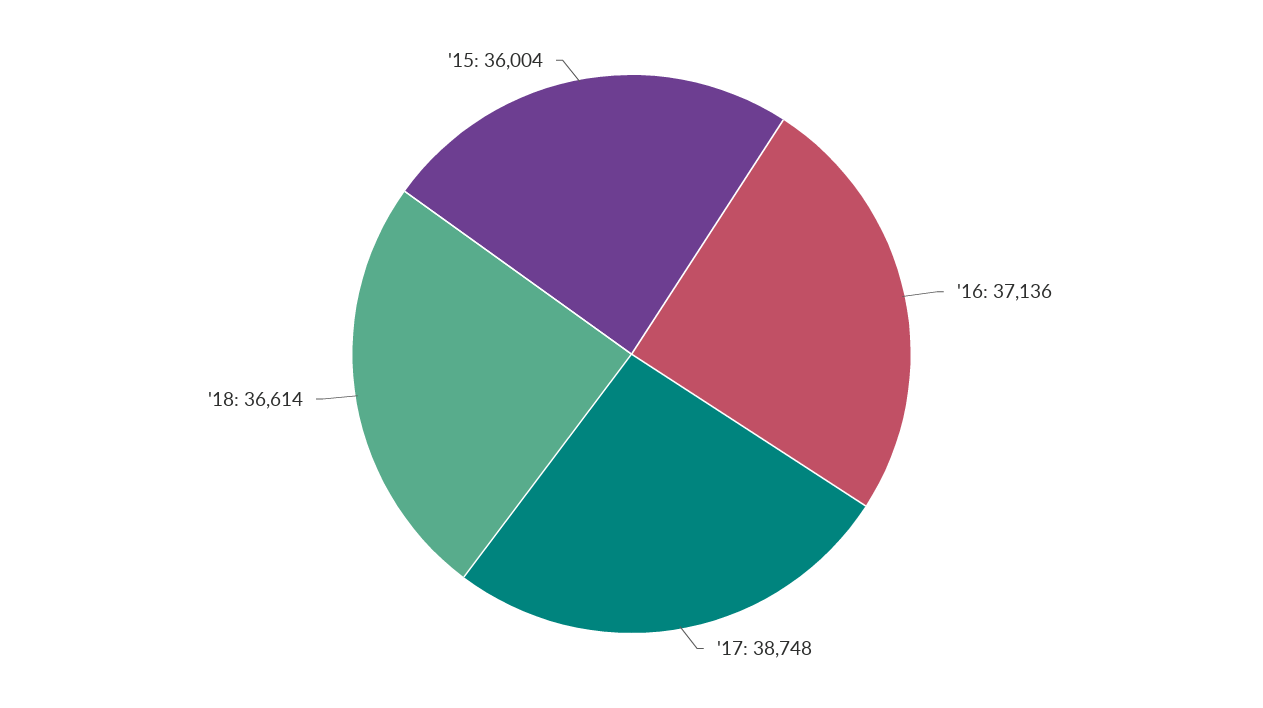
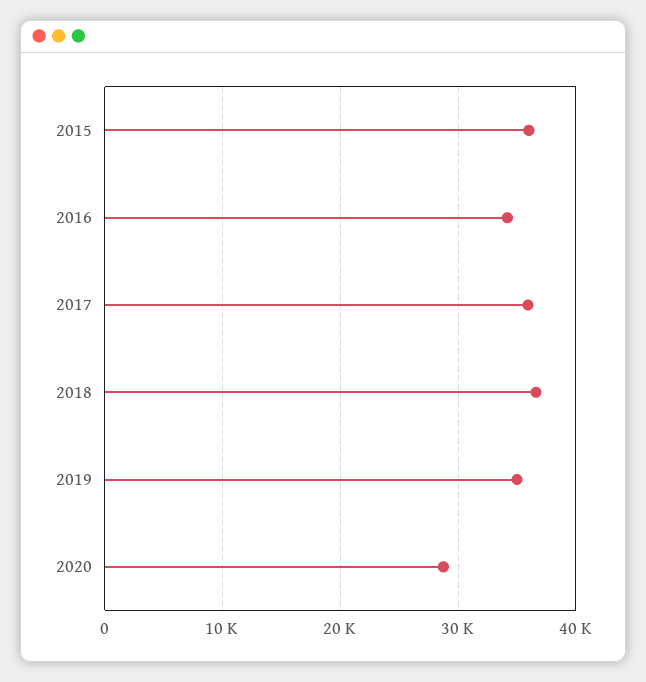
'16: 37136 -> 34000
'17: 38748 -> 36000
2019: none -> 35000
2020: none -> 29000

